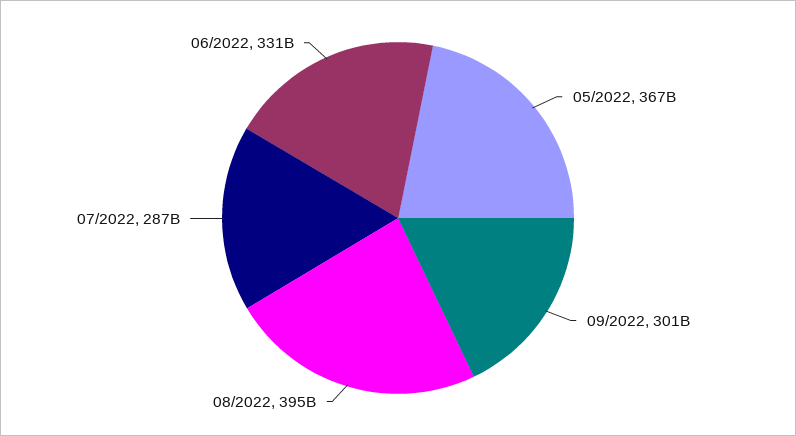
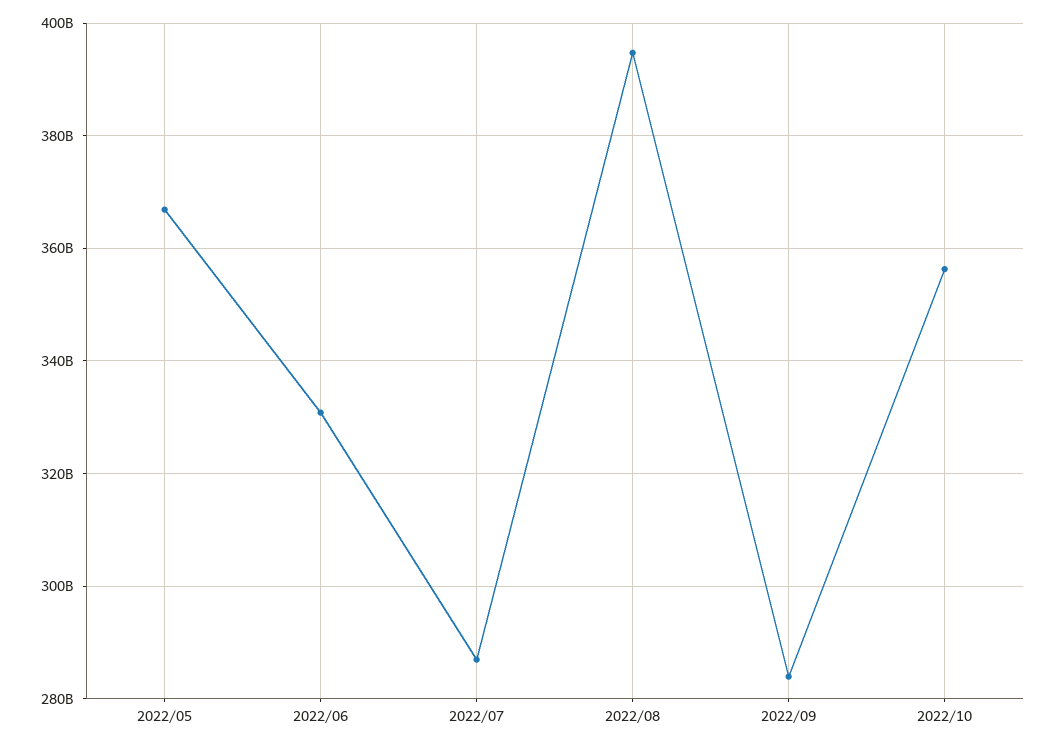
09/2022: 301000000000 -> 284000000000
2022/10: none -> 356000000000

